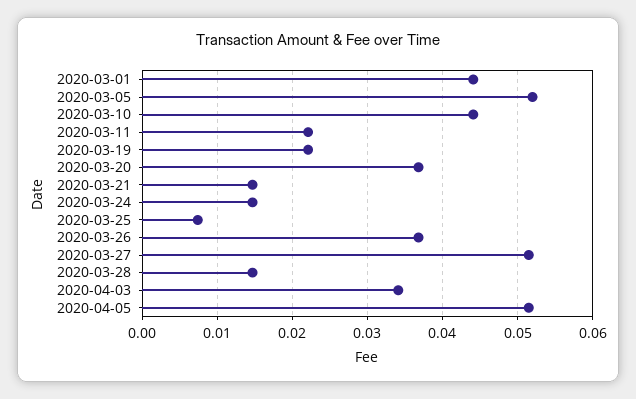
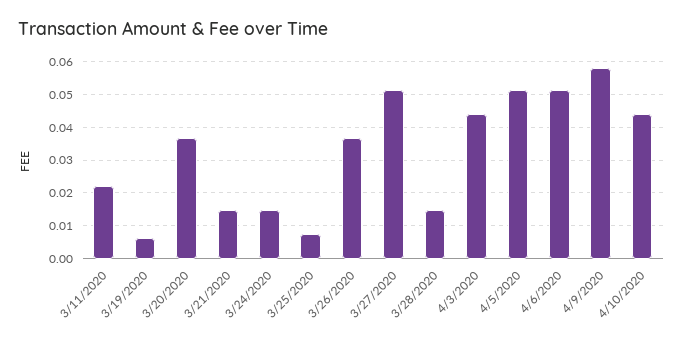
2020-03-01: 0.044 -> none
2020-03-05: 0.052 -> none
2020-03-10: 0.044 -> none
2020-03-19: 0.022 -> 0.006
2020-04-03: 0.034 -> 0.044
4/6/2020: none -> 0.052
4/9/2020: none -> 0.058
4/10/2020: none -> 0.044

